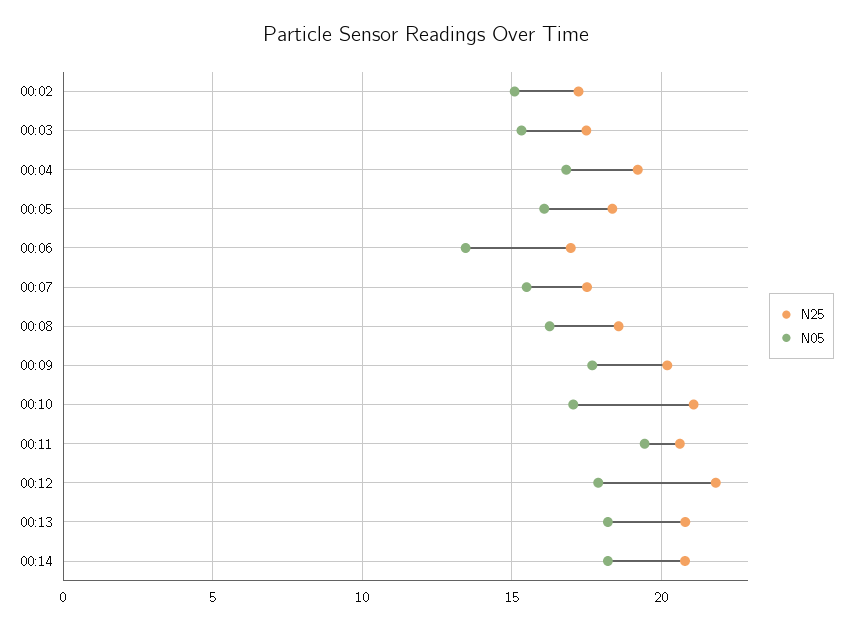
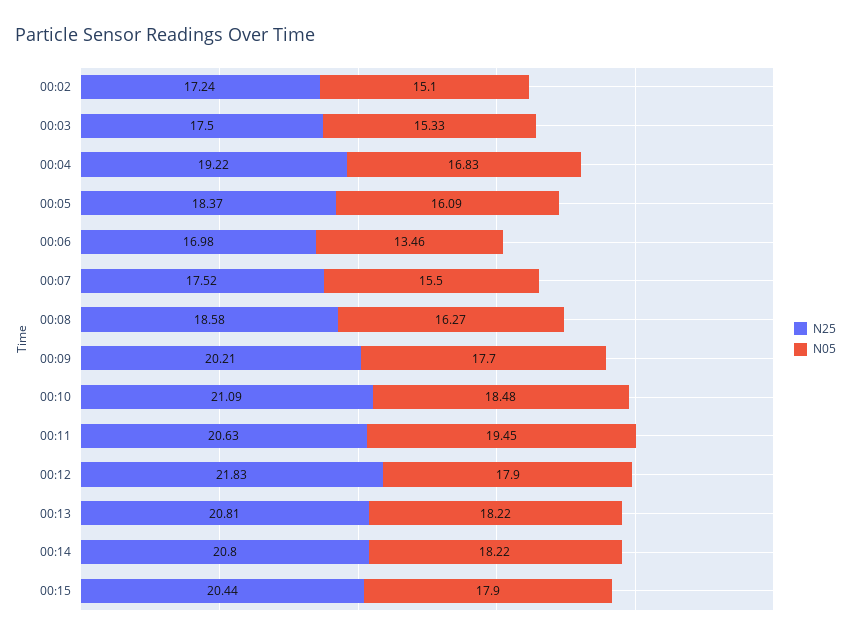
N05, 00:10: 17 -> 18.48
N25, 00:15: none -> 20.44
N05, 00:15: none -> 17.9

